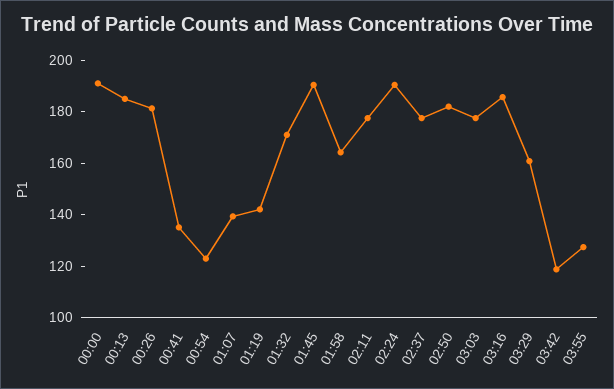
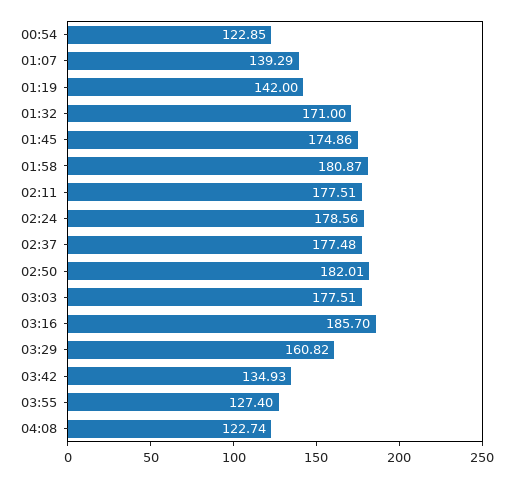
00:00: 190 -> none
00:13: 185 -> none
00:26: 180 -> none
00:41: 135 -> none
01:45: 190 -> 174.86
01:58: 165 -> 180.87
02:24: 190 -> 178.56
03:42: 120 -> 134.93
04:08: none -> 122.74

